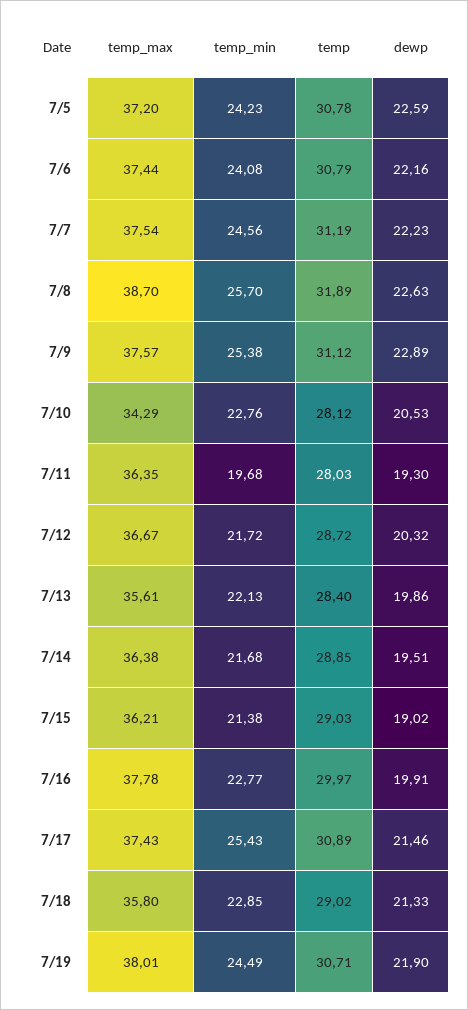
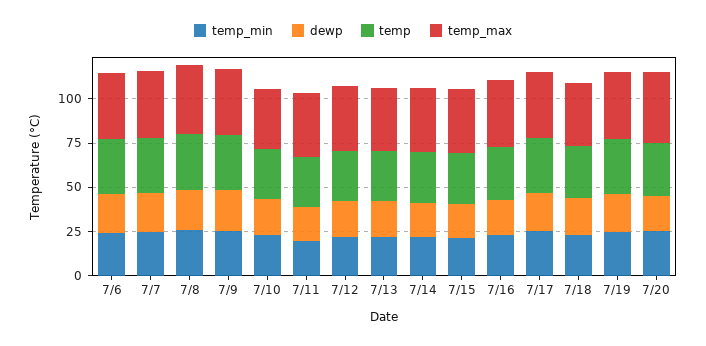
temp_max, 7/5: 37.2 -> none
temp_min, 7/5: 24.23 -> none
temp, 7/5: 30.78 -> none
dewp, 7/5: 22.59 -> none
temp_min, 7/20: none -> 25
dewp, 7/20: none -> 20
temp, 7/20: none -> 30
temp_max, 7/20: none -> 40

